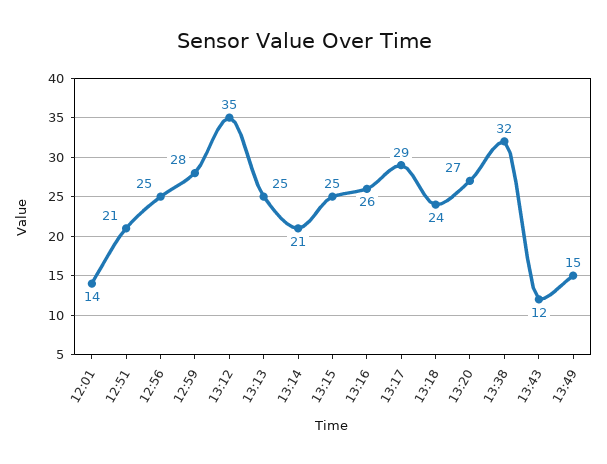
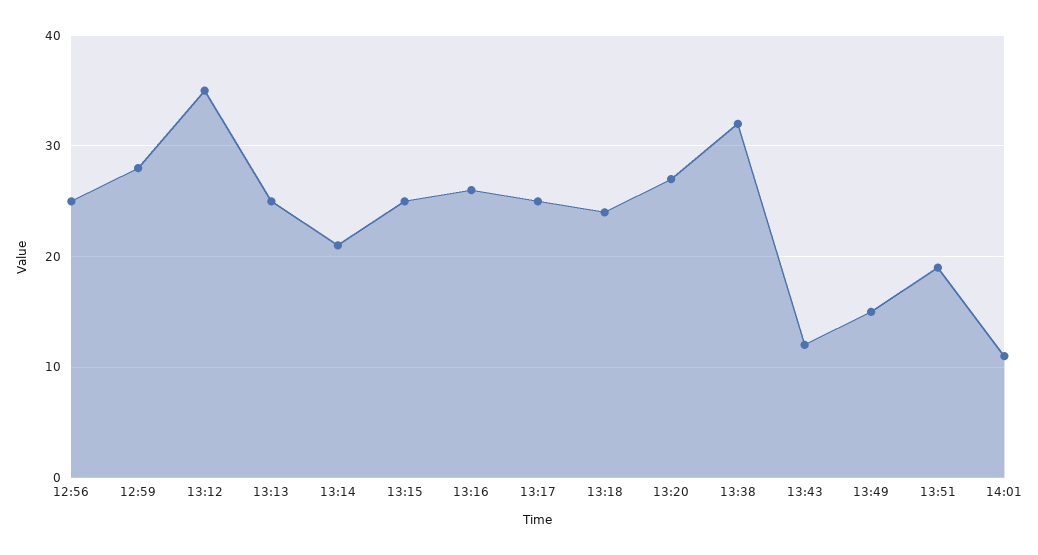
12:01: 14 -> none
12:51: 21 -> none
13:17: 29 -> 25
13:51: none -> 19
14:01: none -> 11

